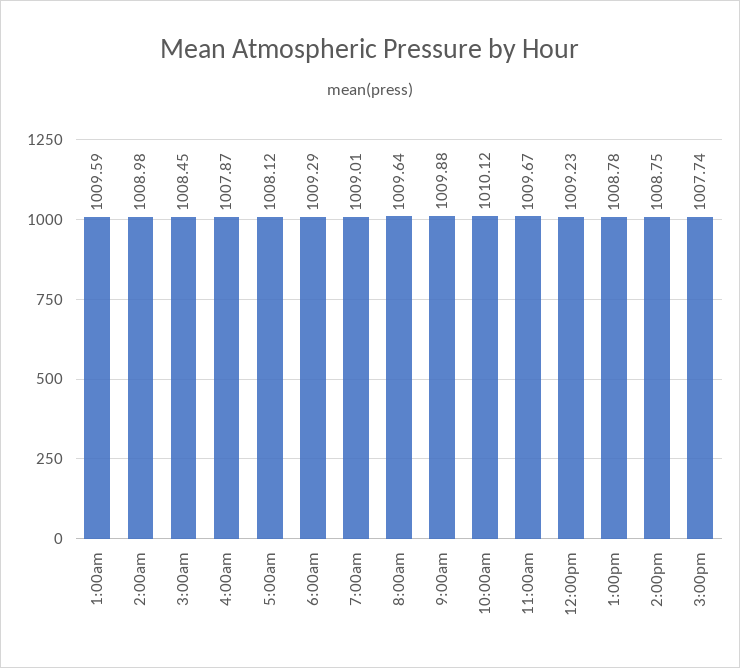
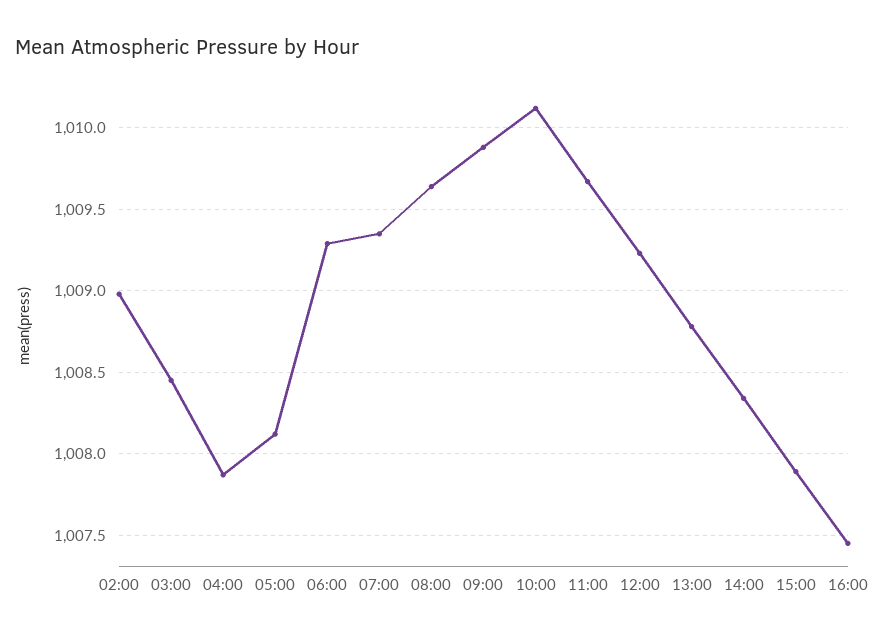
1:00am: 1009.59 -> none
7:00am: 1009.01 -> 1009.35
2:00pm: 1008.75 -> 1008.35
3:00pm: 1007.74 -> 1007.9
16:00: none -> 1007.45

